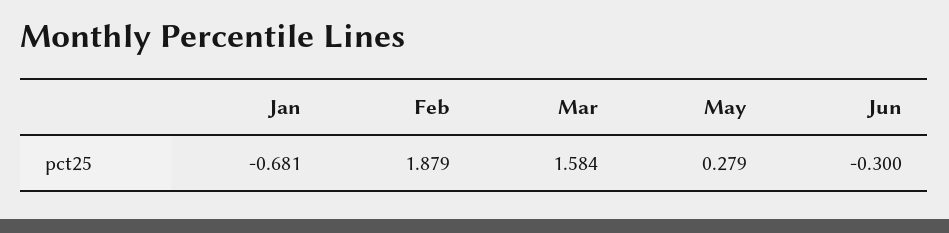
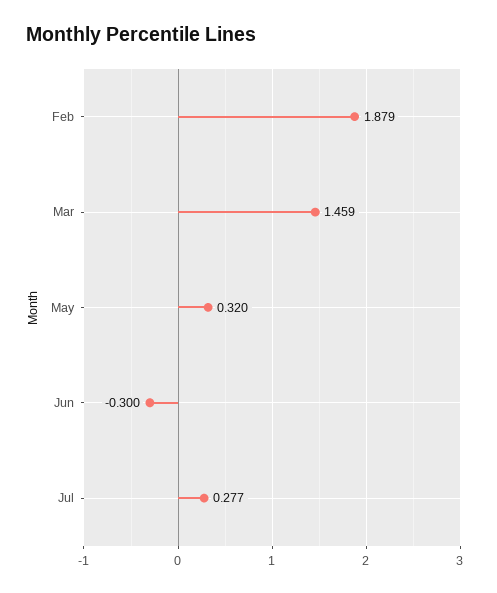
Jan: -0.681 -> none
Mar: 1.584 -> 1.459
May: 0.279 -> 0.32
Jul: none -> 0.277

